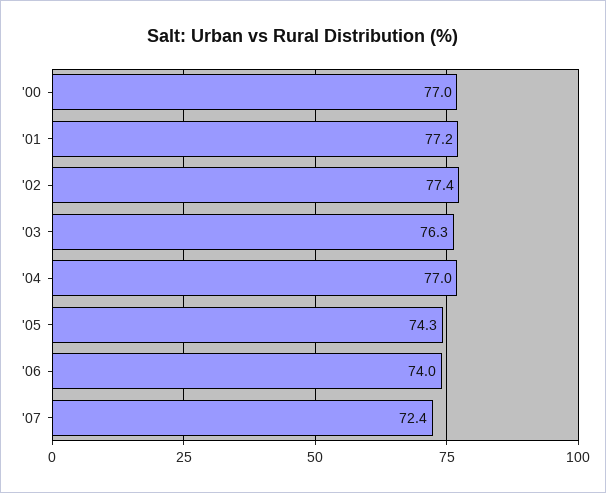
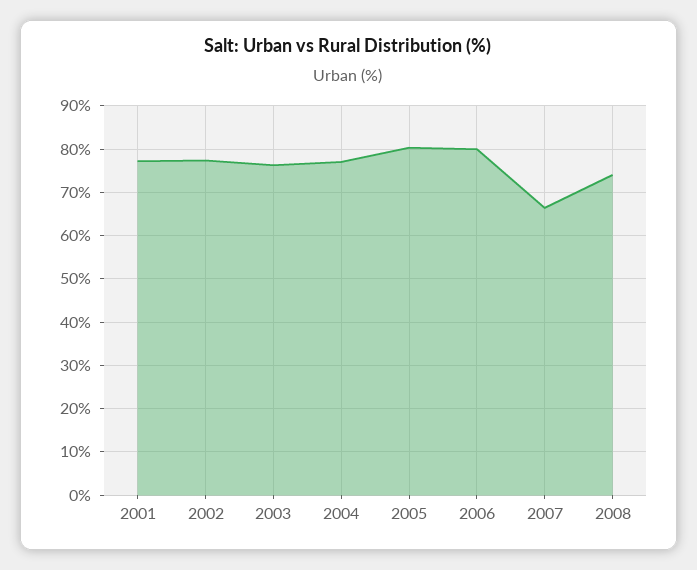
'00: 77 -> none
'05: 74.3 -> 80
'06: 74 -> 80
'07: 72.4 -> 66
2008: none -> 74

